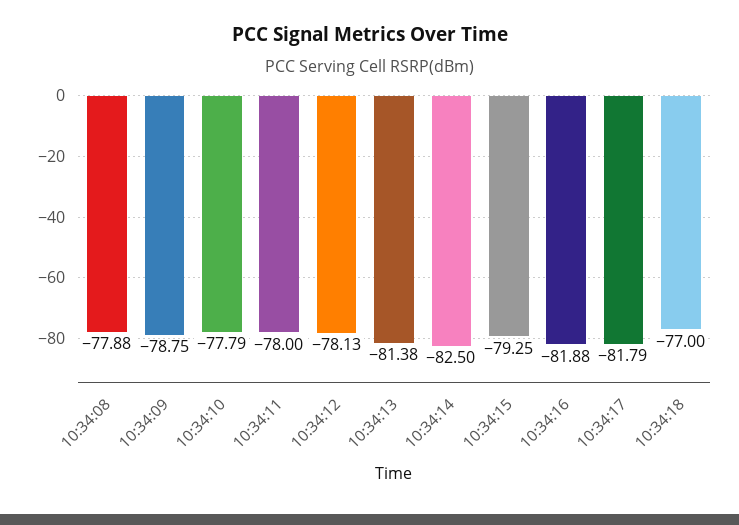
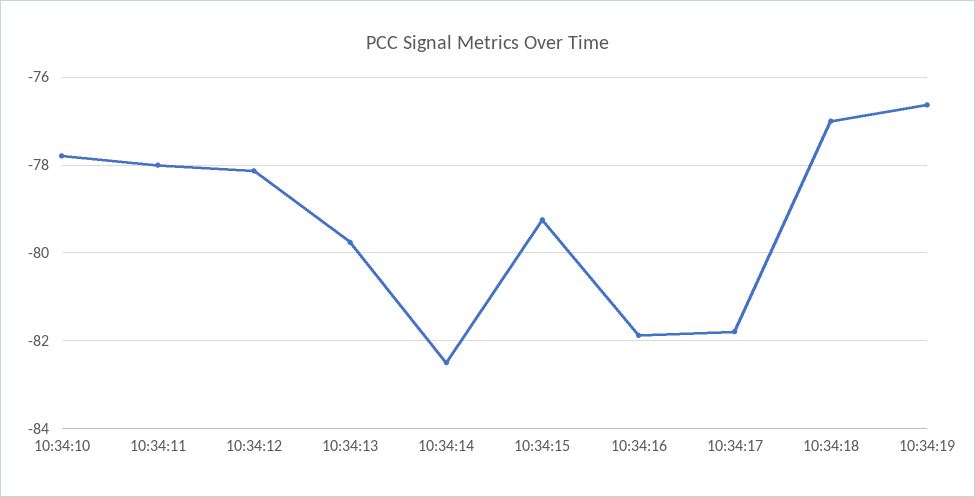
10:34:08: -77.88 -> none
10:34:09: -78.75 -> none
10:34:13: -81.38 -> -79.8
10:34:19: none -> -76.6

